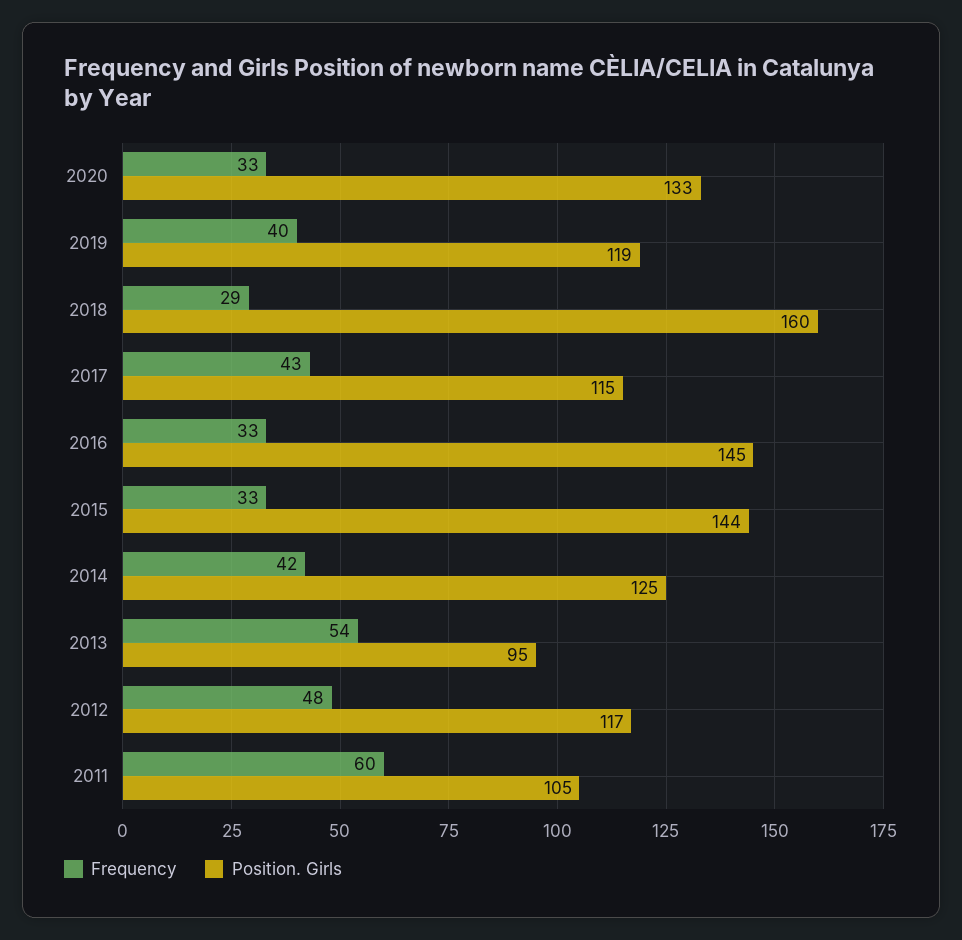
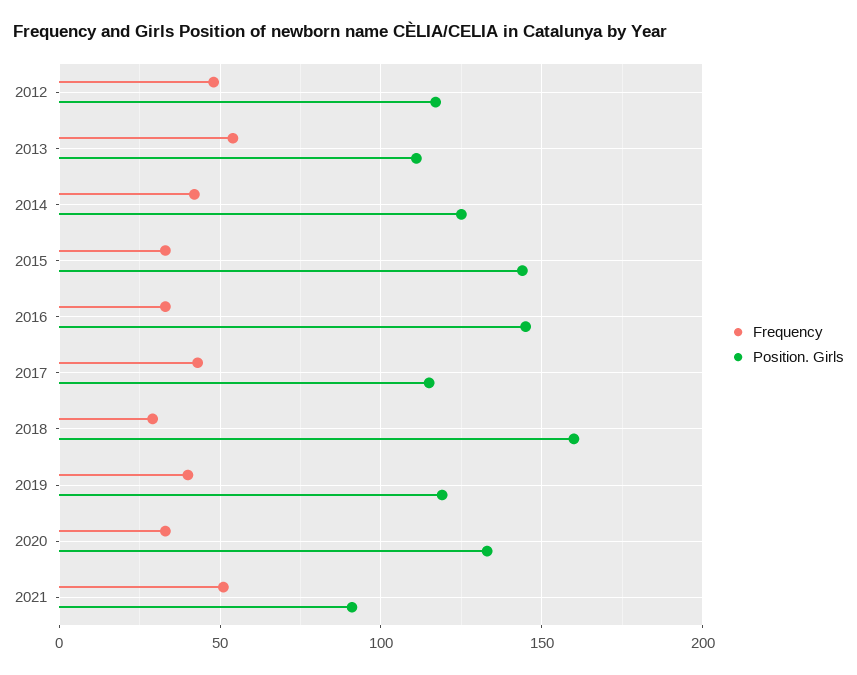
Position. Girls, 2013: 95 -> 110
Frequency, 2011: 60 -> none
Position. Girls, 2011: 105 -> none
Frequency, 2021: none -> 50
Position. Girls, 2021: none -> 90

